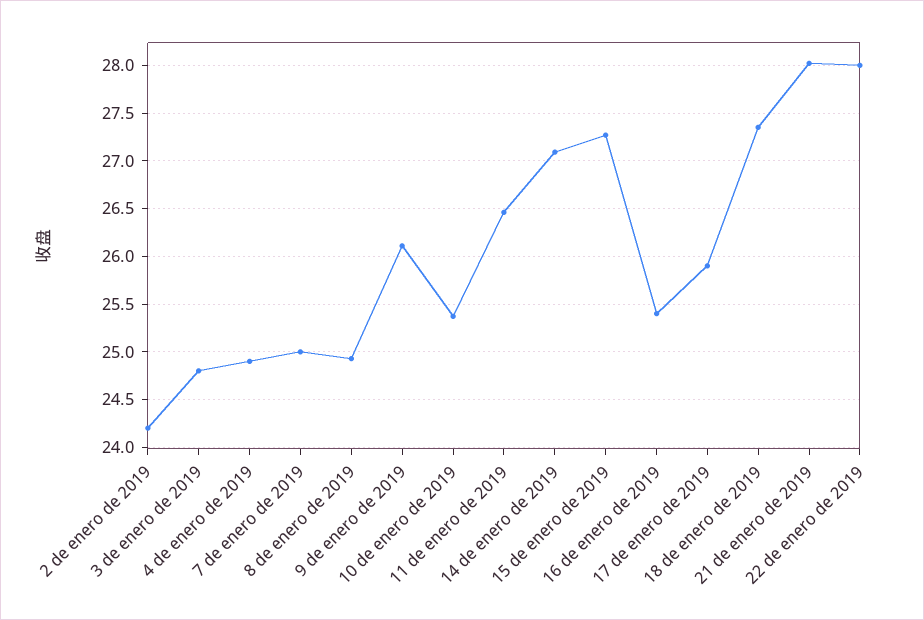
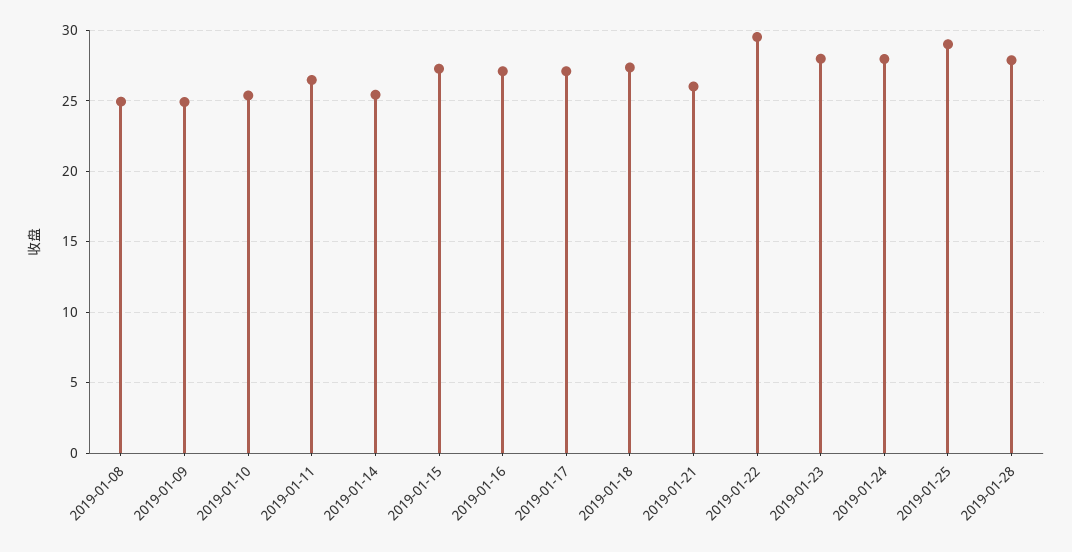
2 de enero de 2019: 24.2 -> none
3 de enero de 2019: 24.8 -> none
4 de enero de 2019: 24.9 -> none
7 de enero de 2019: 25 -> none
9 de enero de 2019: 26.1 -> 25
14 de enero de 2019: 27.1 -> 25.5
16 de enero de 2019: 25.4 -> 27
17 de enero de 2019: 25.9 -> 27
21 de enero de 2019: 28 -> 26
22 de enero de 2019: 28 -> 29.5
2019-01-23: none -> 28
2019-01-24: none -> 28
2019-01-25: none -> 29
2019-01-28: none -> 28

